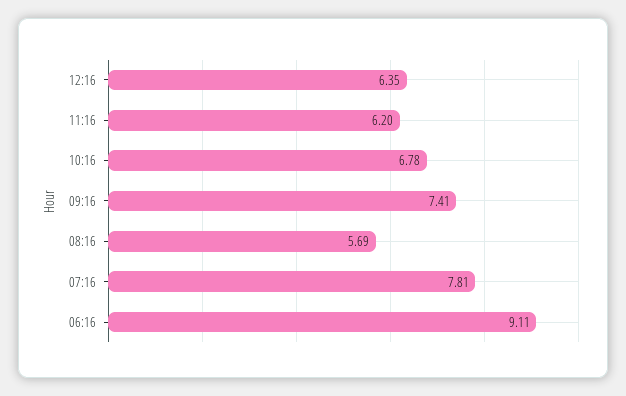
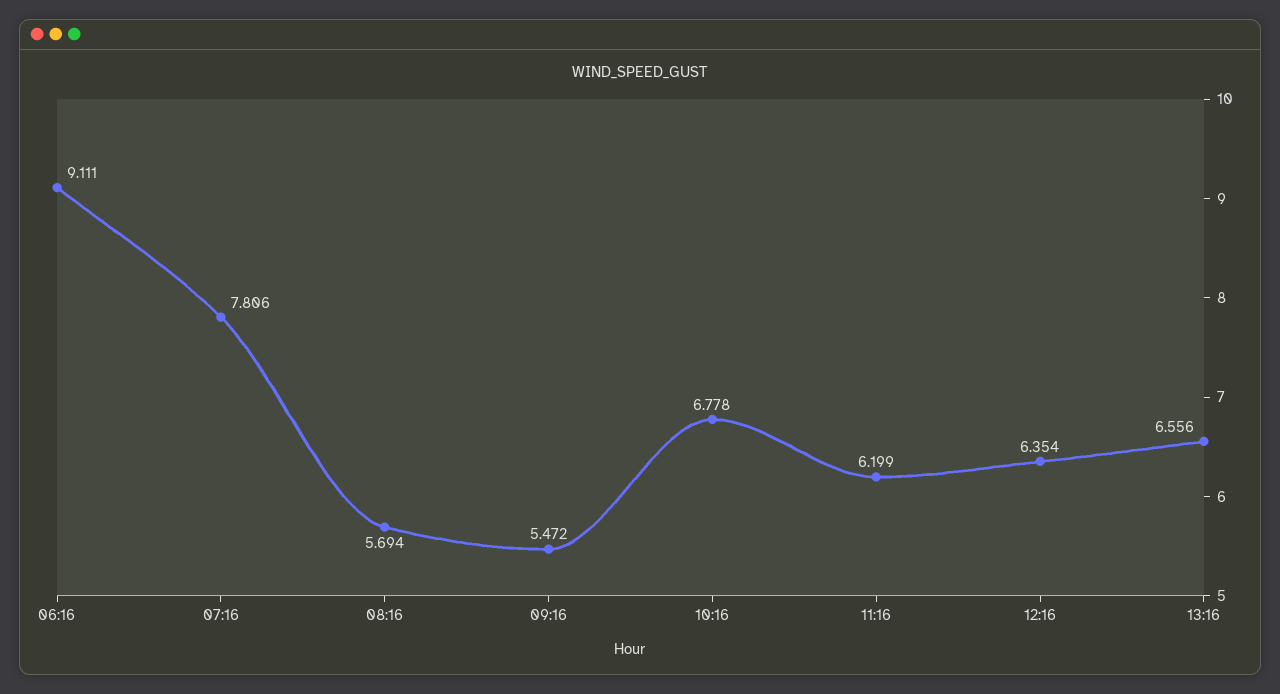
09:16: 7.41 -> 5.472
13:16: none -> 6.556

